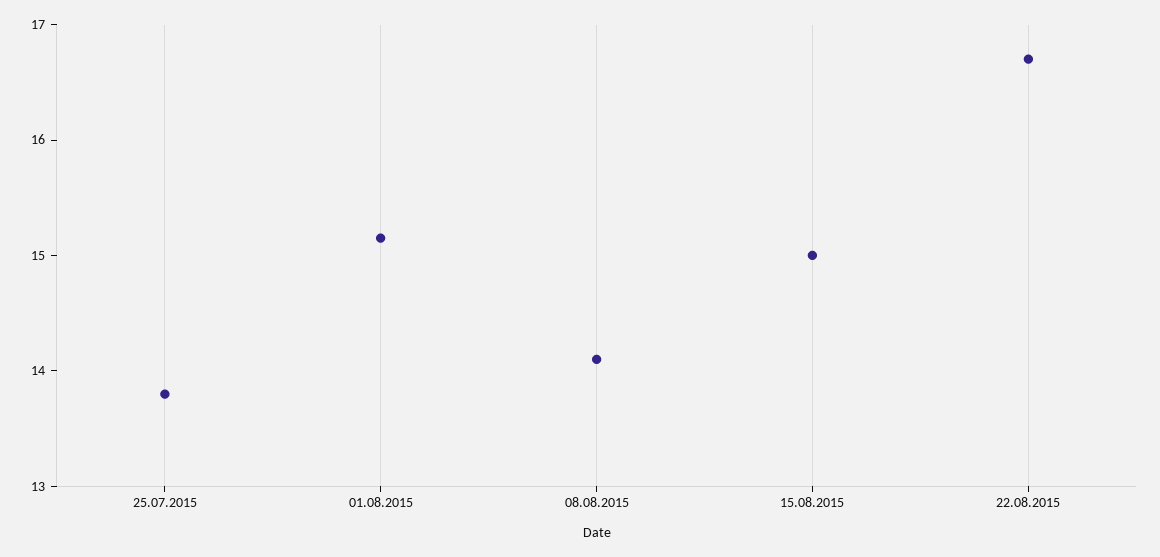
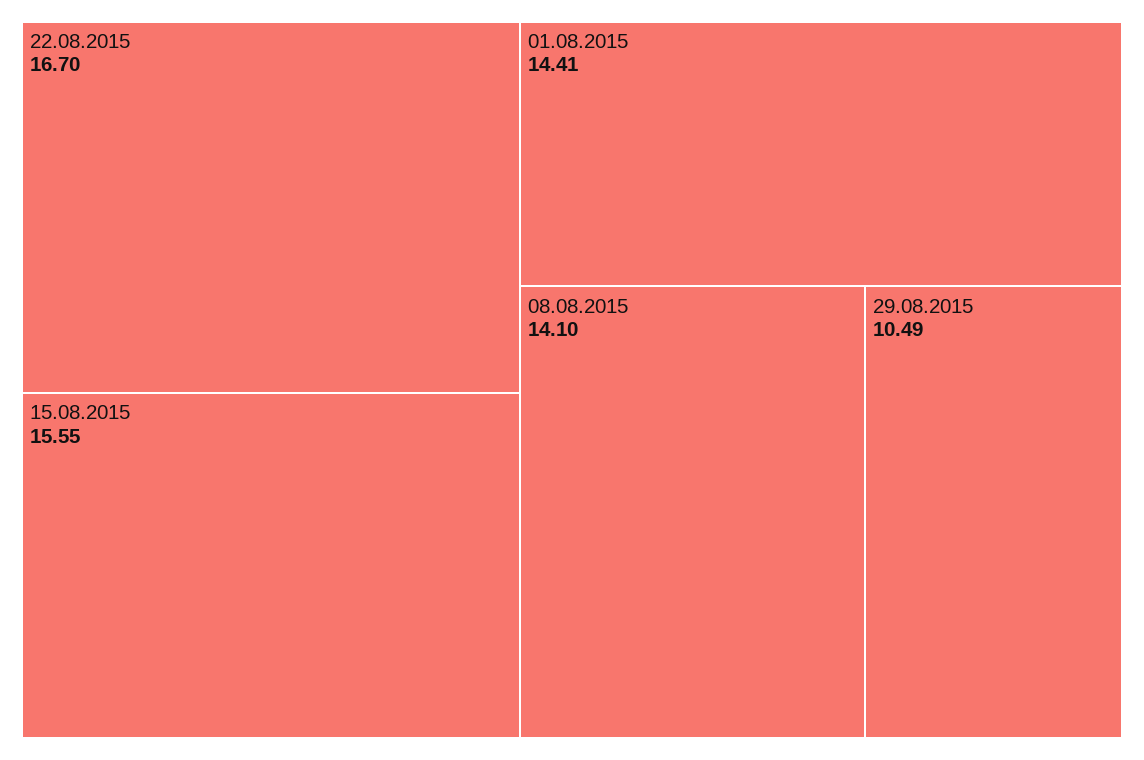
25.07.2015: 13.8 -> none
01.08.2015: 15.2 -> 14.41
15.08.2015: 15 -> 15.55
29.08.2015: none -> 10.49

